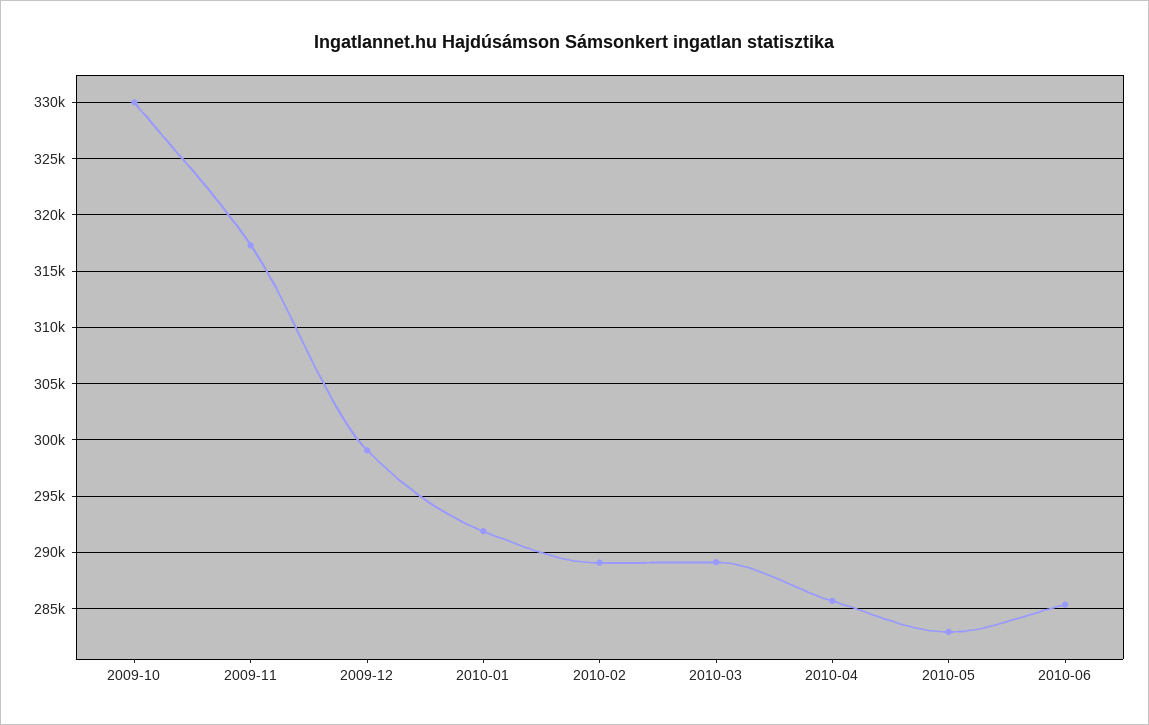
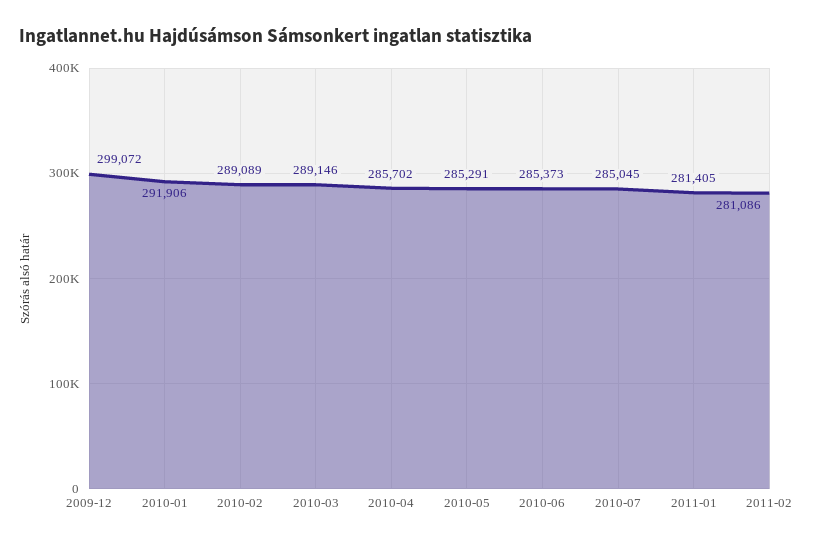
2009-10: 330000 -> none
2009-11: 317000 -> none
2010-05: 283000 -> 285291
2010-07: none -> 285045
2011-01: none -> 281405
2011-02: none -> 281086

